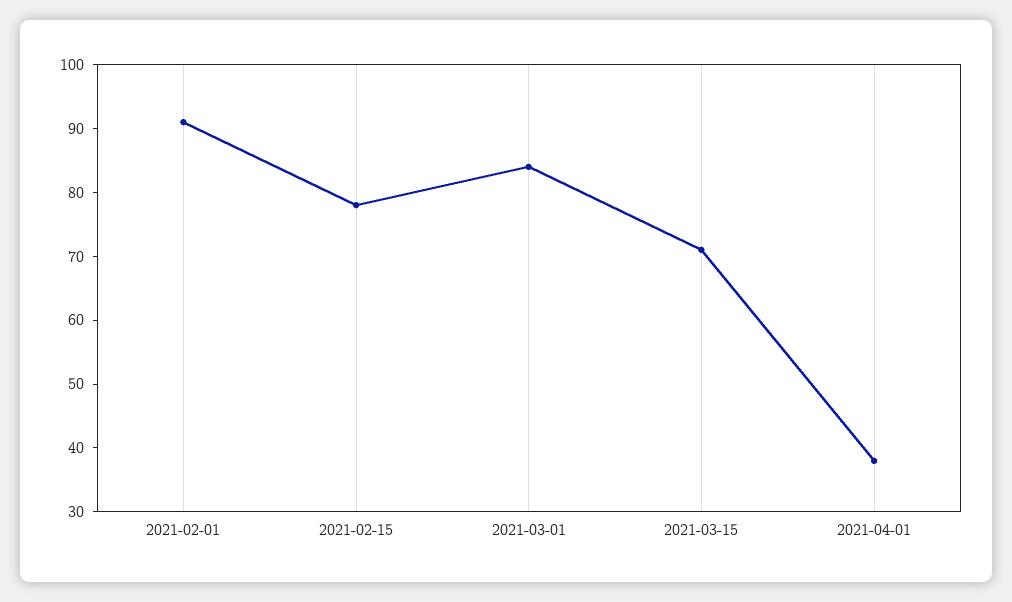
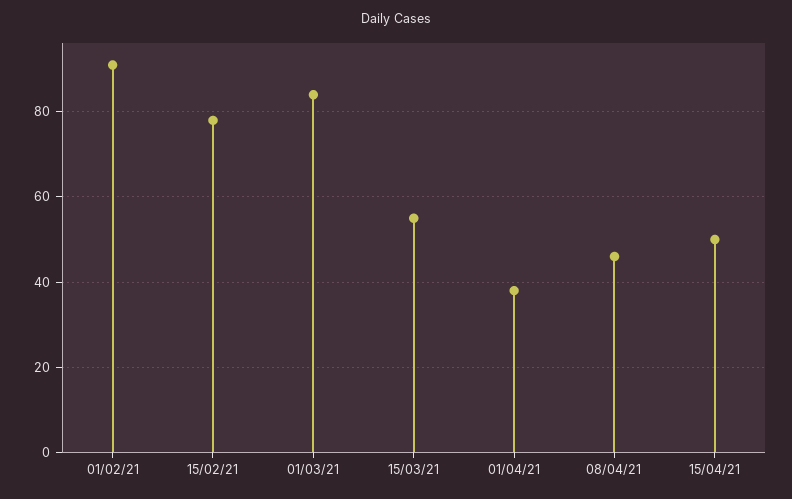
2021-03-15: 70 -> 55
08/04/21: none -> 45
15/04/21: none -> 50

